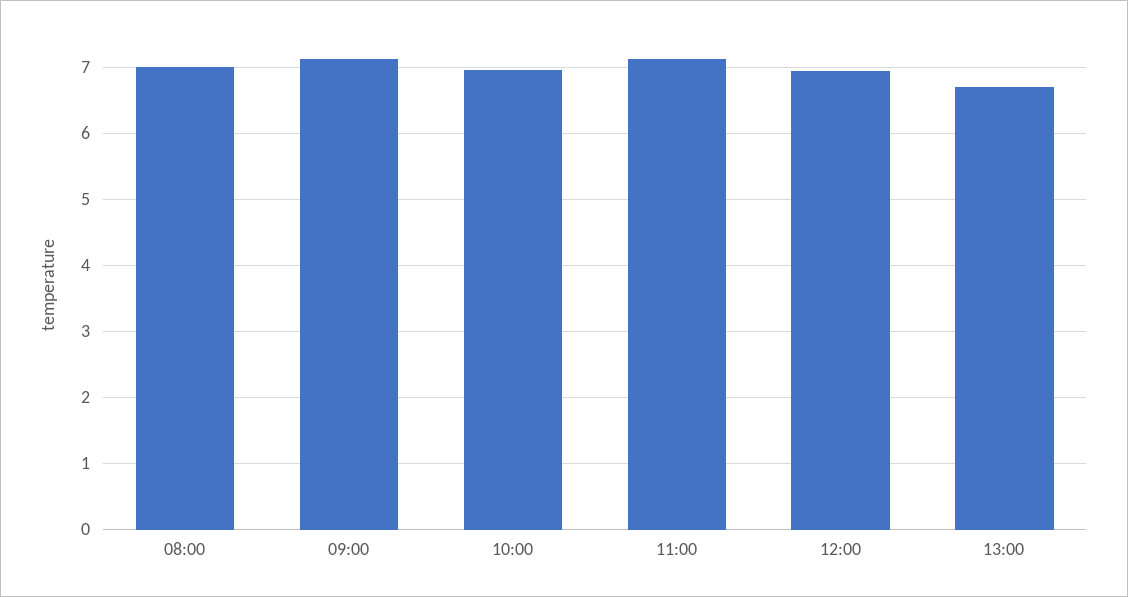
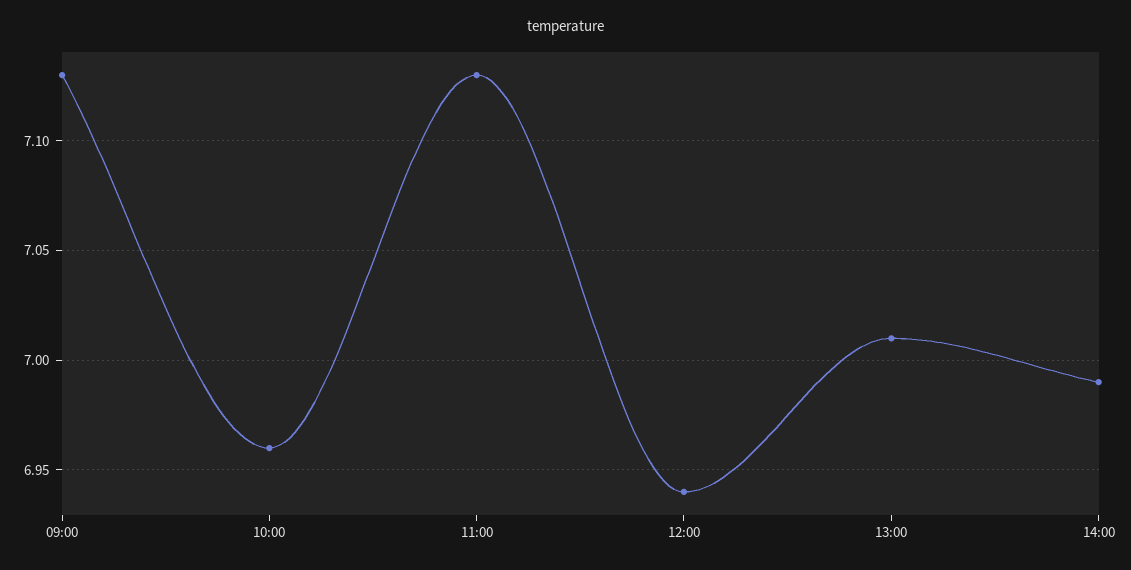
08:00: 7 -> none
13:00: 6.7 -> 7.01
14:00: none -> 6.99

